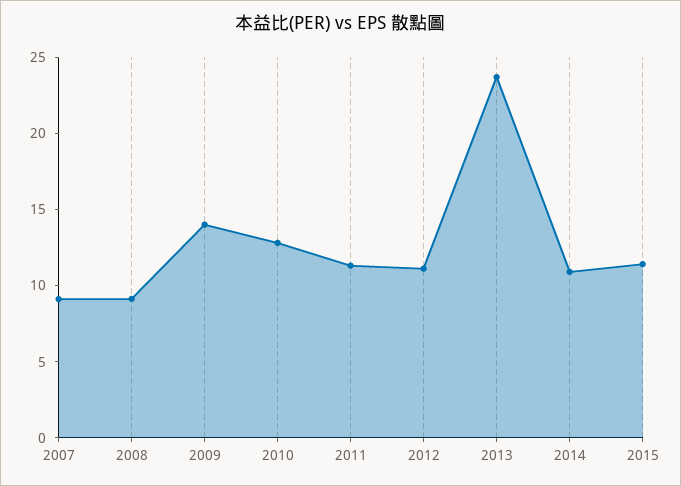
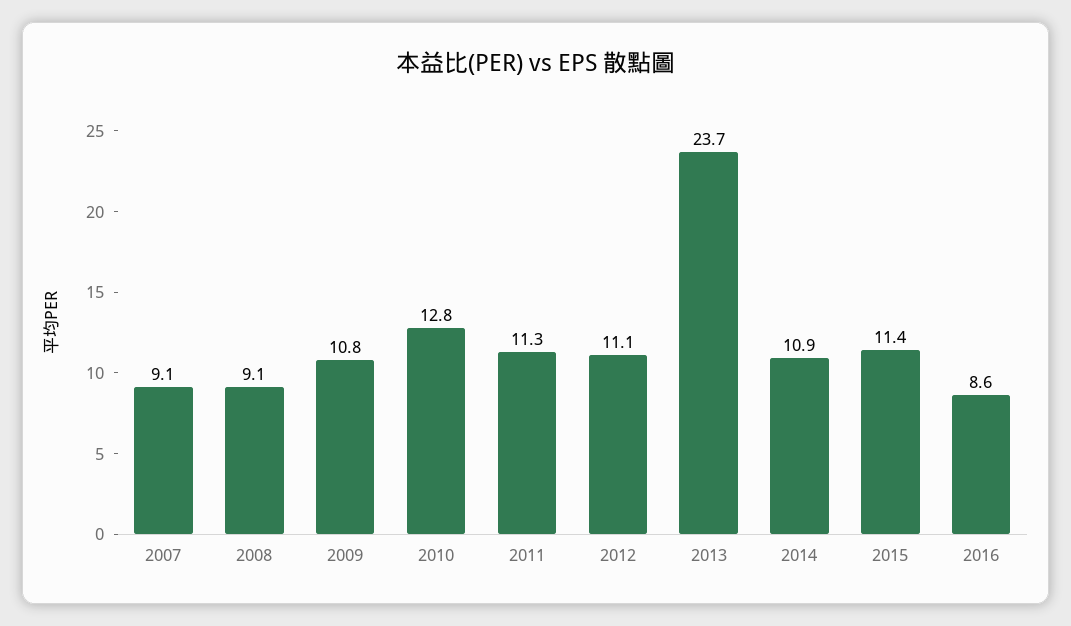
2009: 14 -> 10.8
2016: none -> 8.6

